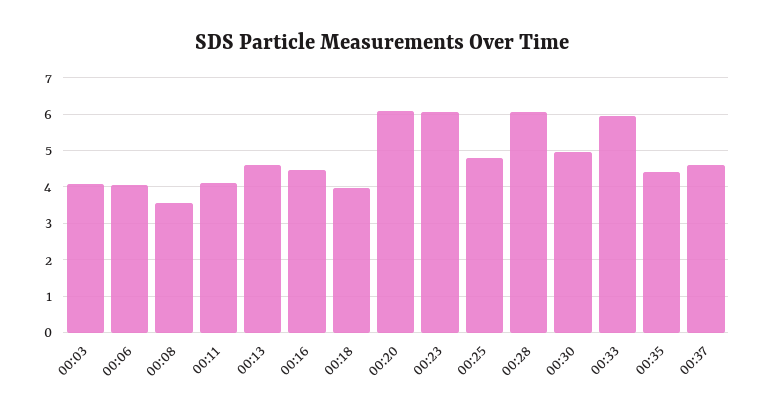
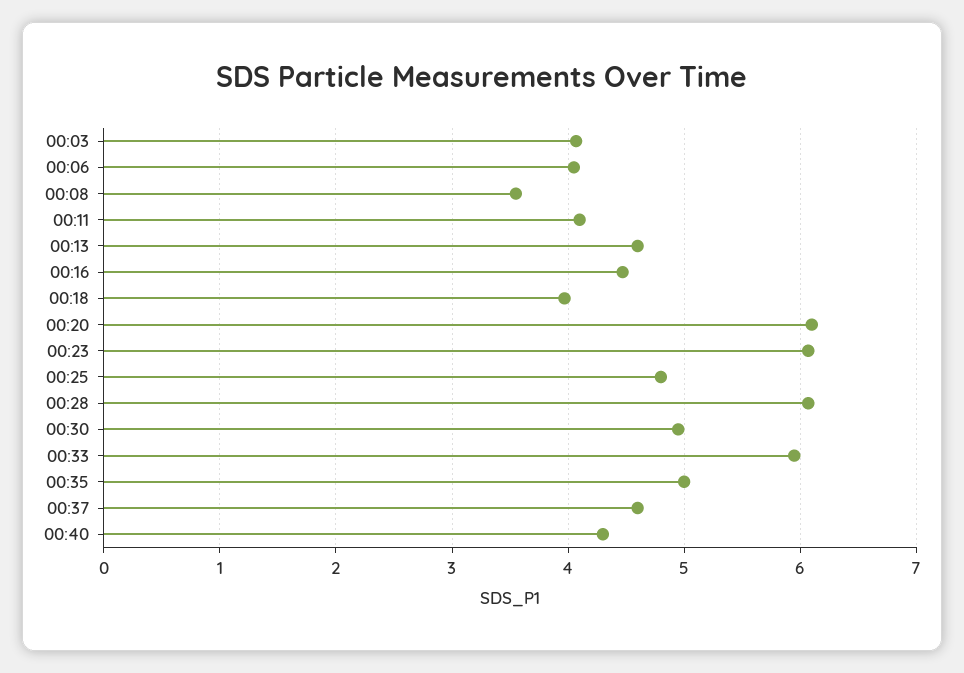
00:35: 4.4 -> 5
00:40: none -> 4.3

